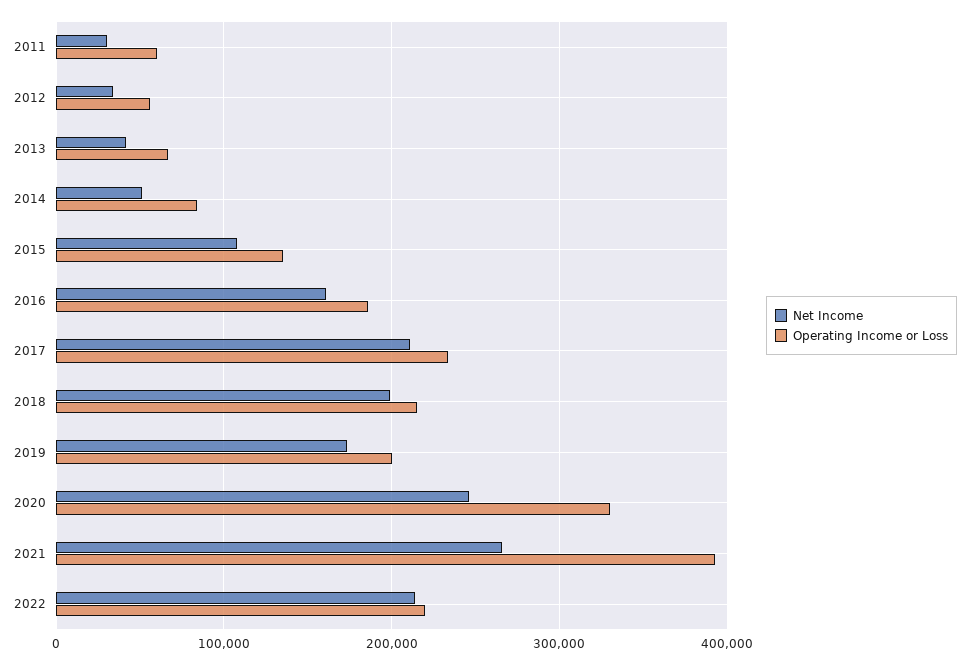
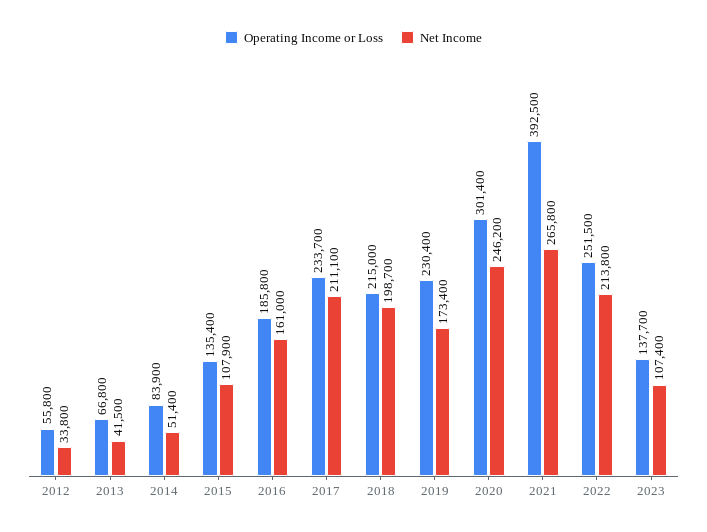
Net Income, 2011: 30000 -> none
Operating Income or Loss, 2011: 60000 -> none
Operating Income or Loss, 2019: 200000 -> 230400
Operating Income or Loss, 2020: 330000 -> 301400
Operating Income or Loss, 2022: 220000 -> 251500
Operating Income or Loss, 2023: none -> 137700
Net Income, 2023: none -> 107400

